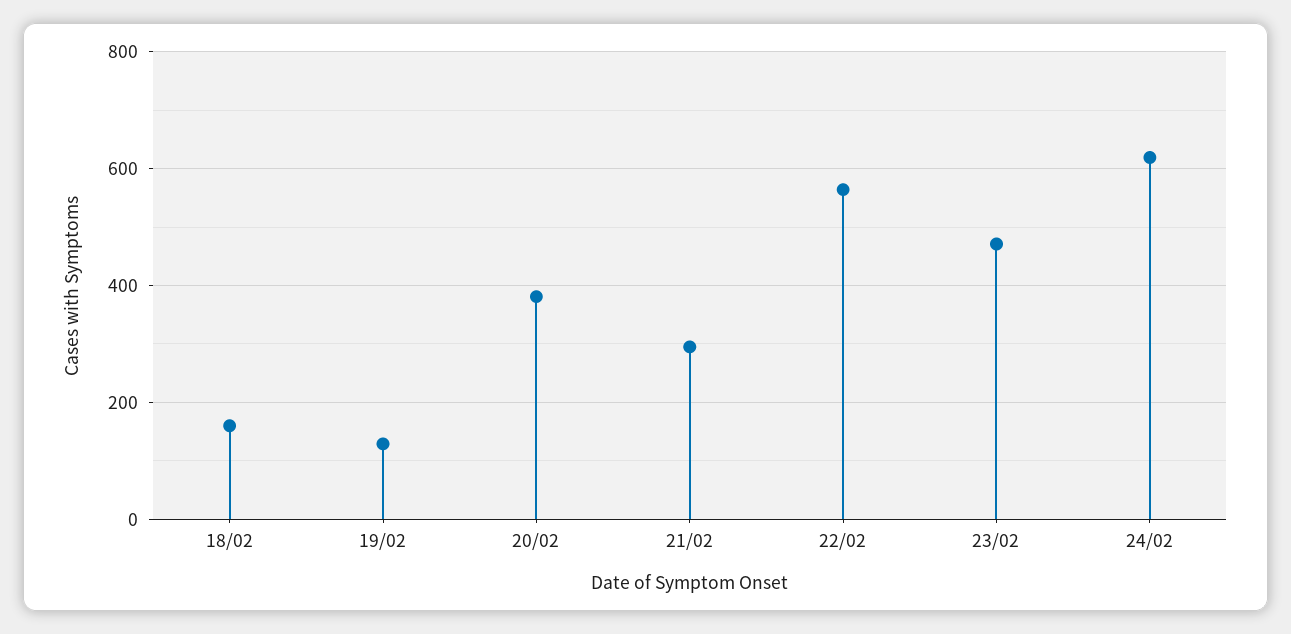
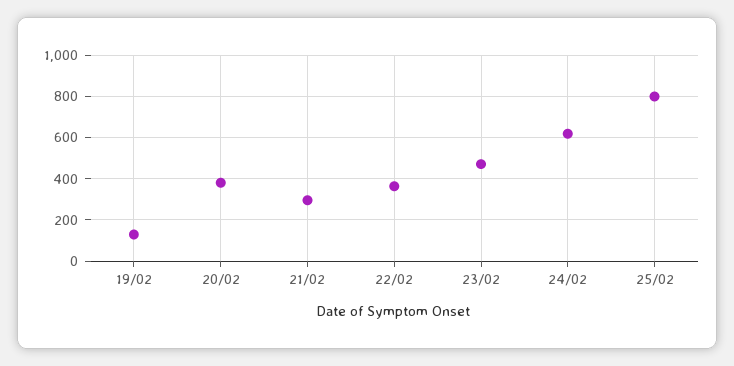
18/02: 160 -> none
22/02: 560 -> 350
25/02: none -> 800

